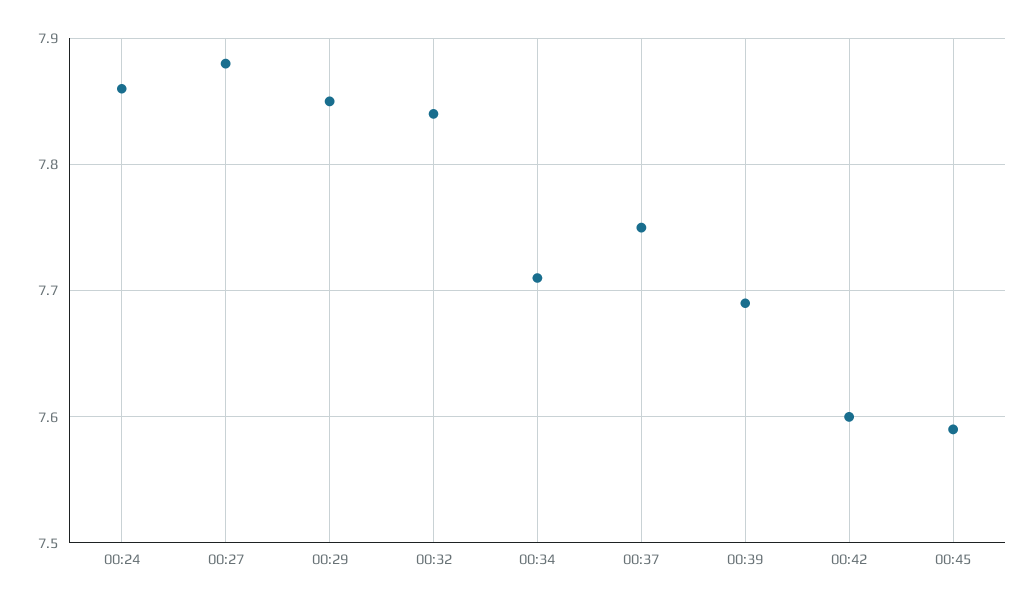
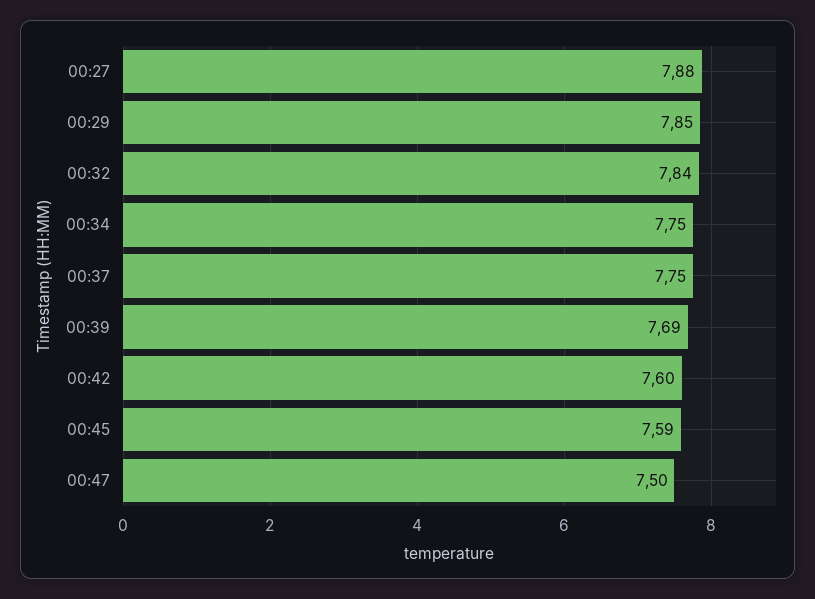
00:24: 7.86 -> none
00:34: 7.71 -> 7.75
00:47: none -> 7.5

